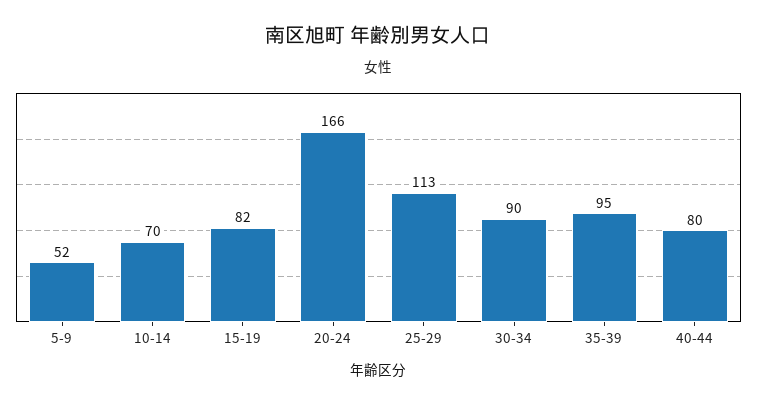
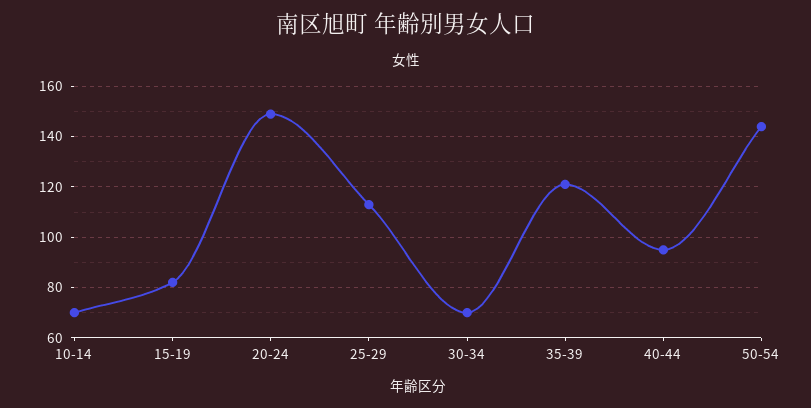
5-9: 52 -> none
20-24: 166 -> 150
30-34: 90 -> 70
35-39: 95 -> 120
40-44: 80 -> 95
50-54: none -> 145

